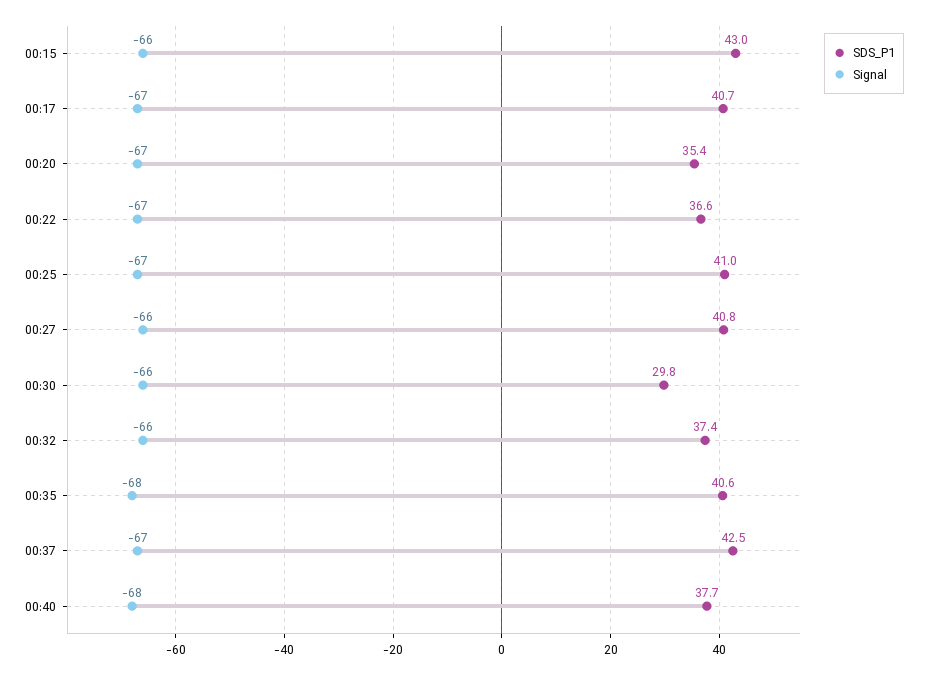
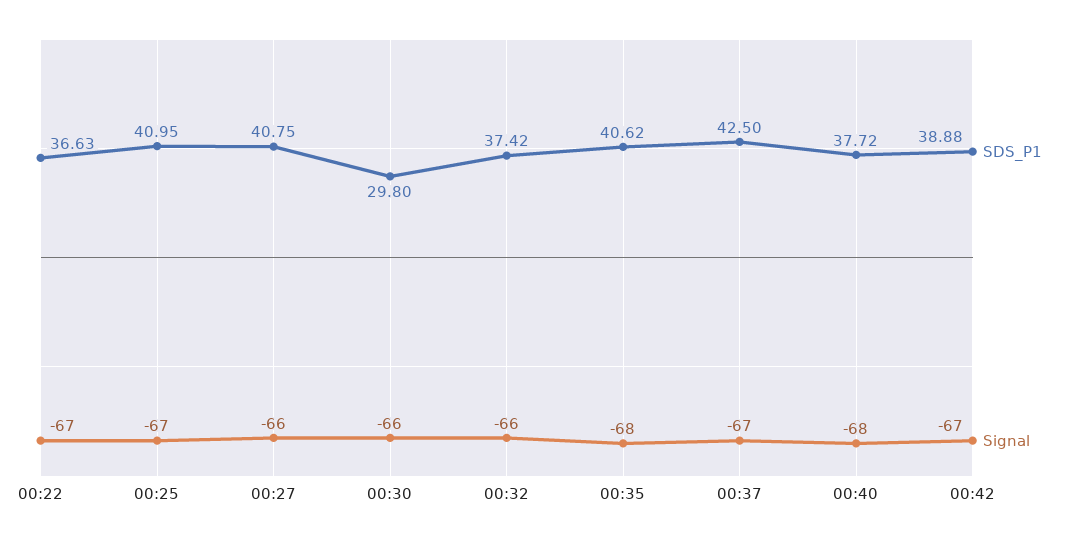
SDS_P1, 00:15: 43 -> none
Signal, 00:15: -66 -> none
SDS_P1, 00:17: 40.7 -> none
Signal, 00:17: -67 -> none
SDS_P1, 00:20: 35.4 -> none
Signal, 00:20: -67 -> none
SDS_P1, 00:42: none -> 38.88
Signal, 00:42: none -> -67

